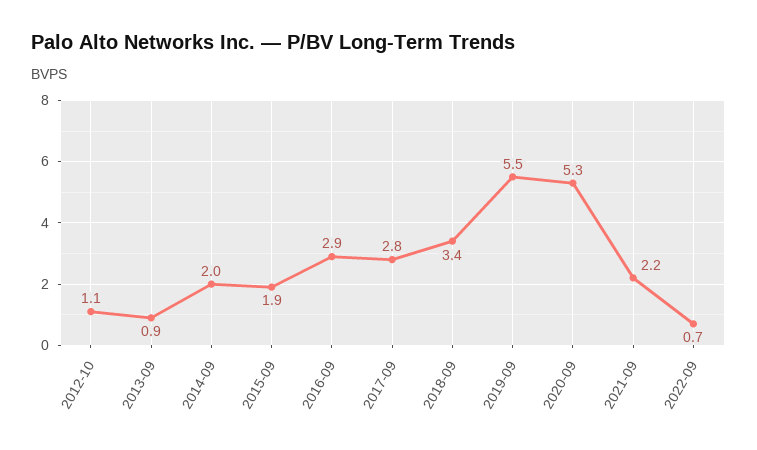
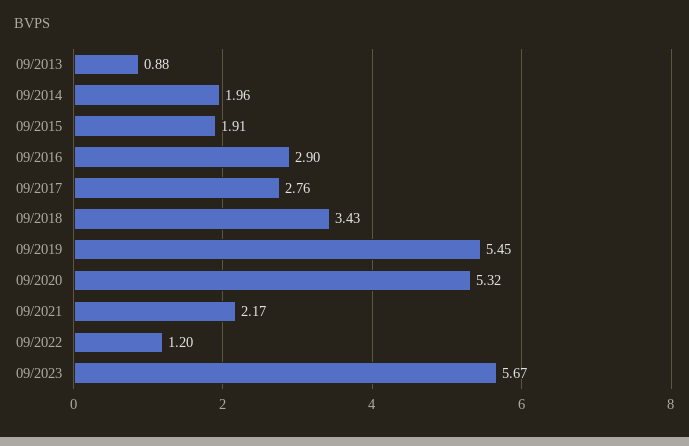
2012-10: 1.1 -> none
2022-09: 0.7 -> 1.2
09/2023: none -> 5.67

